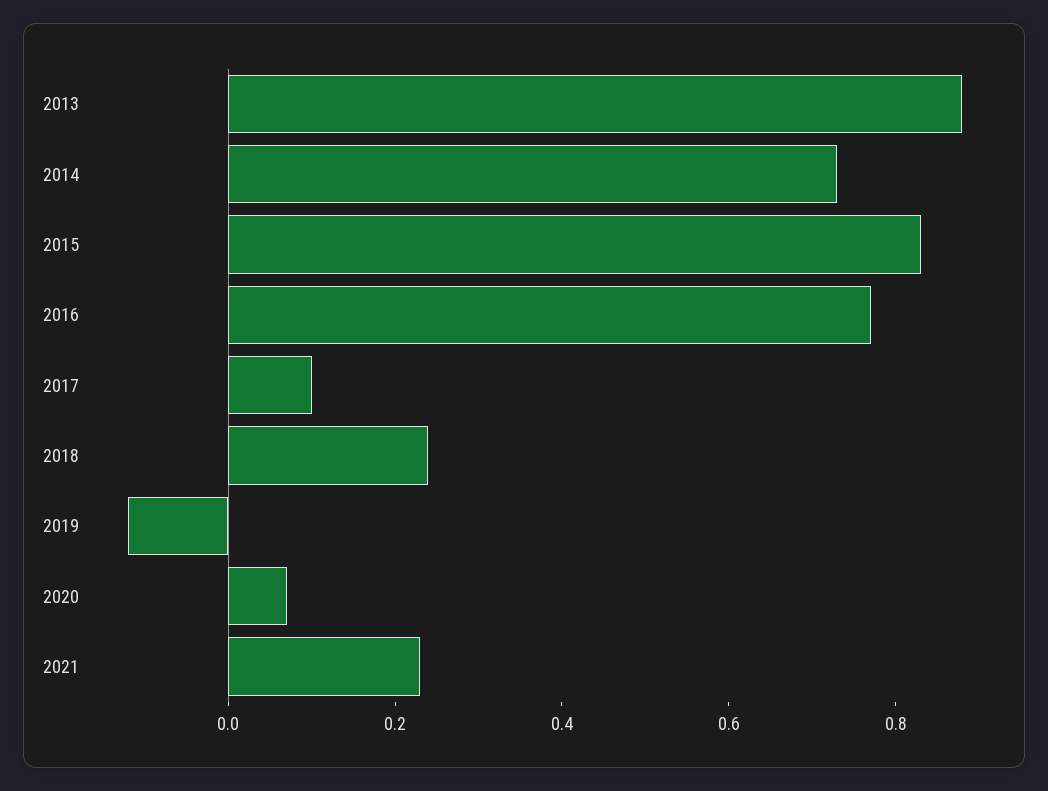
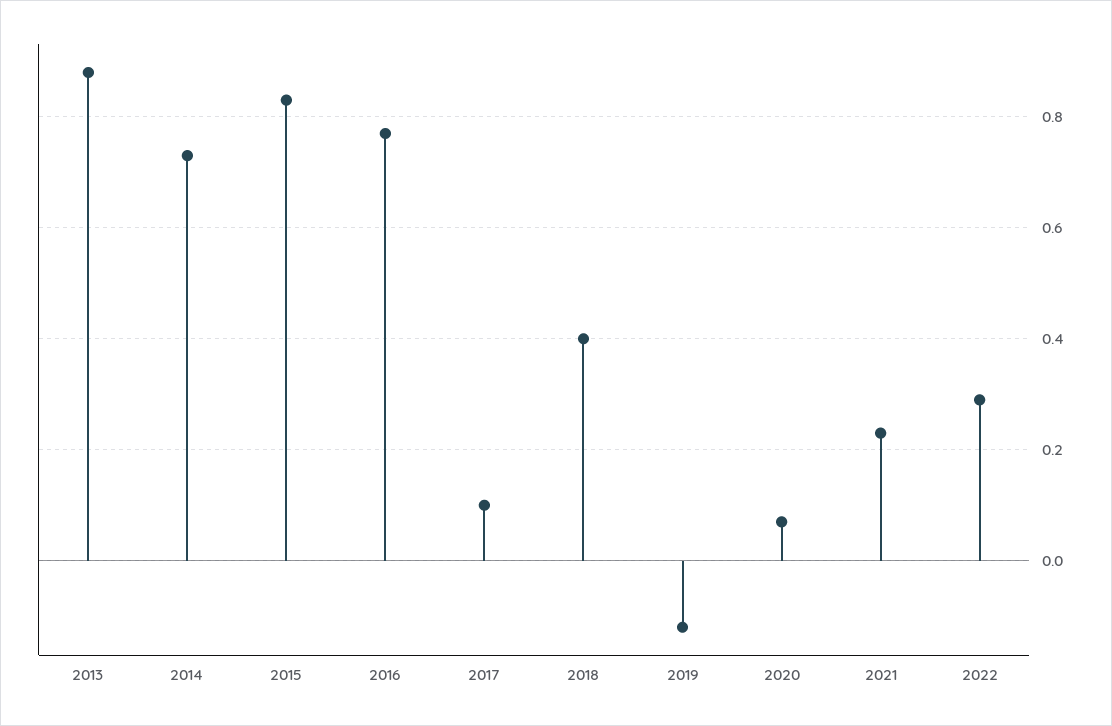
2018: 0.25 -> 0.4
2022: none -> 0.3

